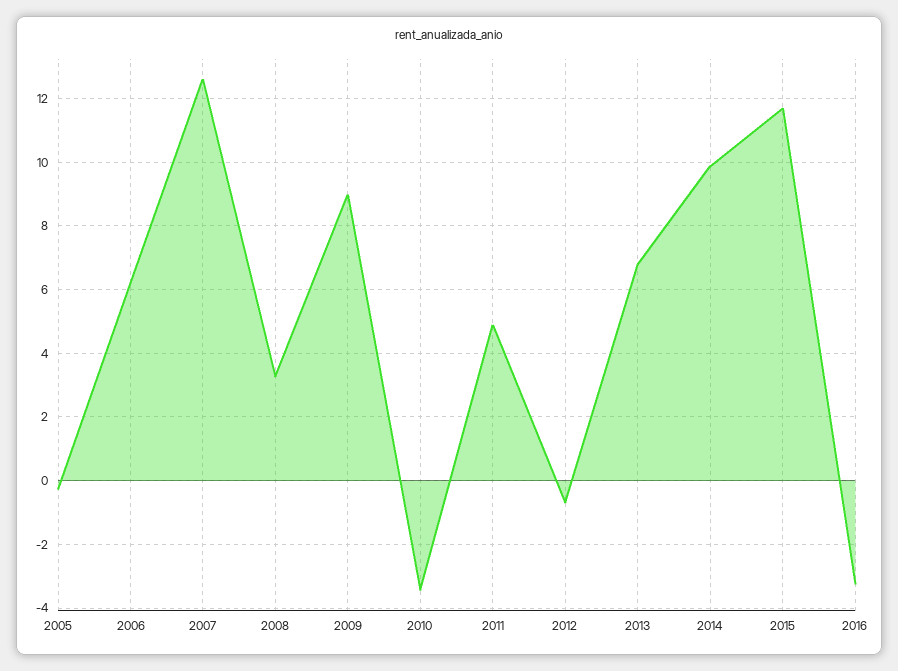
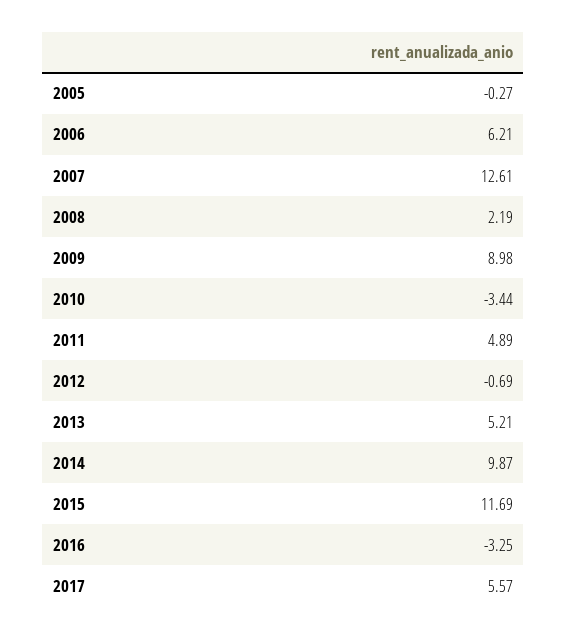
2008: 3.2 -> 2.19
2013: 6.8 -> 5.21
2017: none -> 5.57

